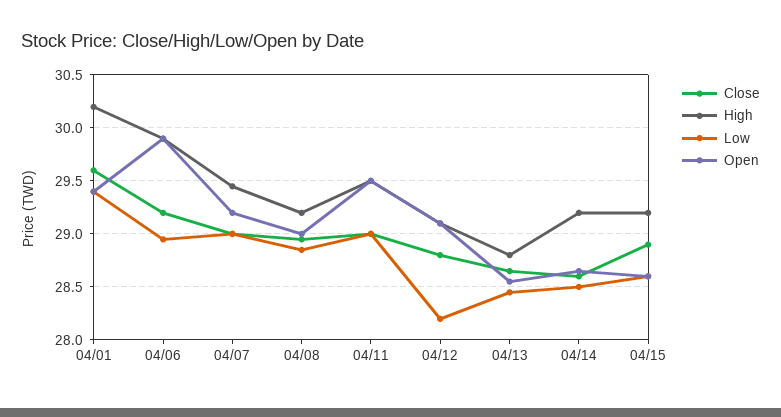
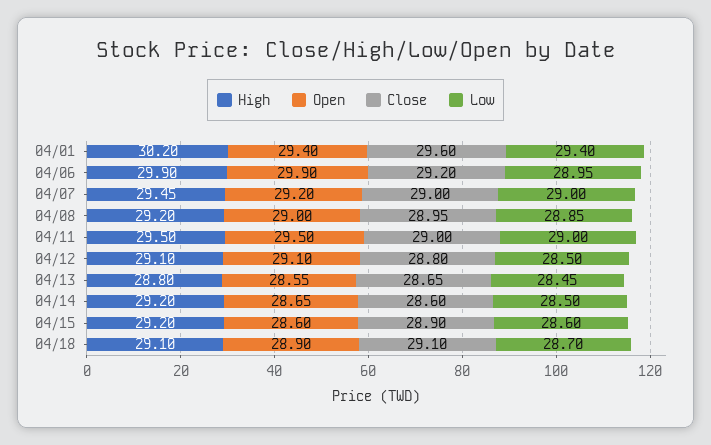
Low, 04/12: 28.2 -> 28.5
High, 04/18: none -> 29.1
Open, 04/18: none -> 28.9
Close, 04/18: none -> 29.1
Low, 04/18: none -> 28.7

